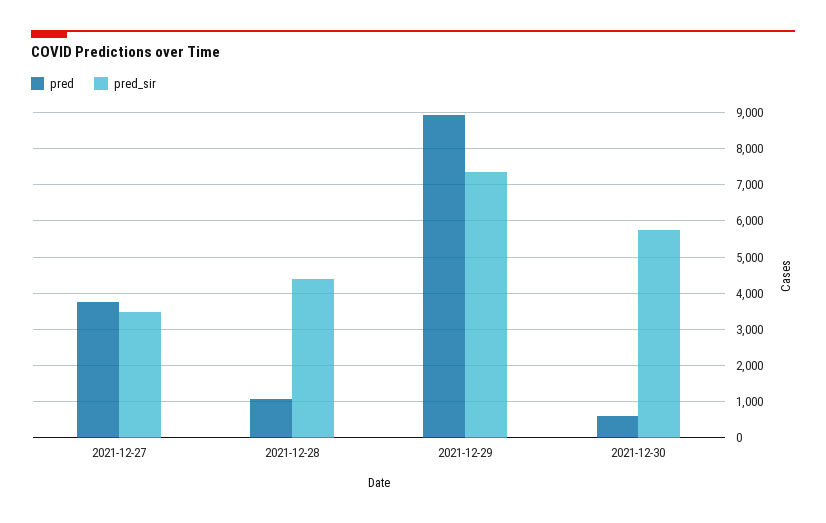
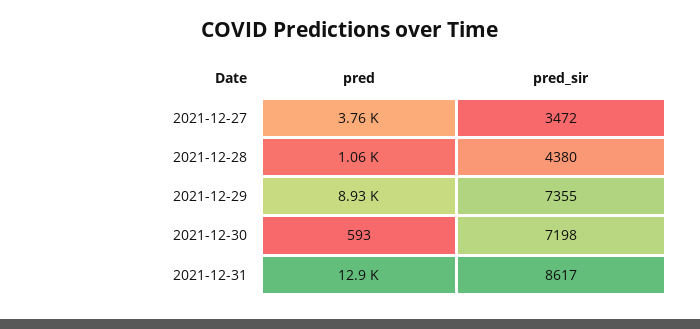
pred_sir, 2021-12-30: 5800 -> 7198
pred, 2021-12-31: none -> 12900
pred_sir, 2021-12-31: none -> 8617

